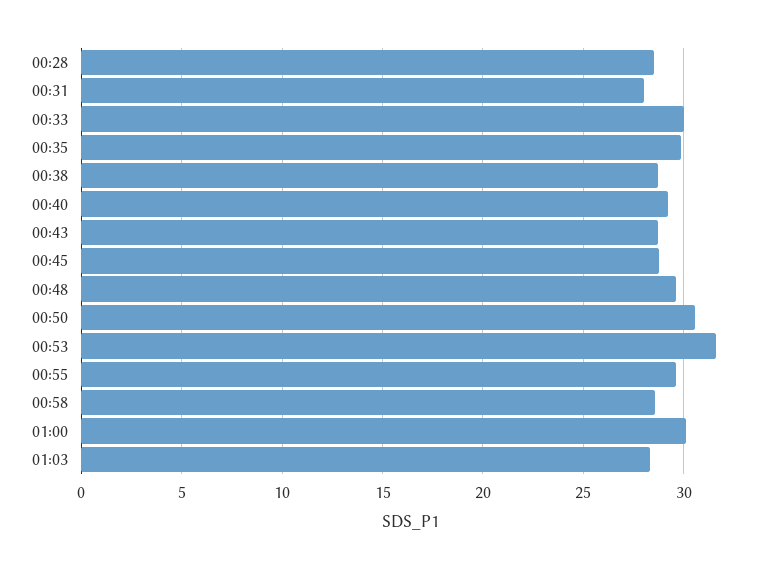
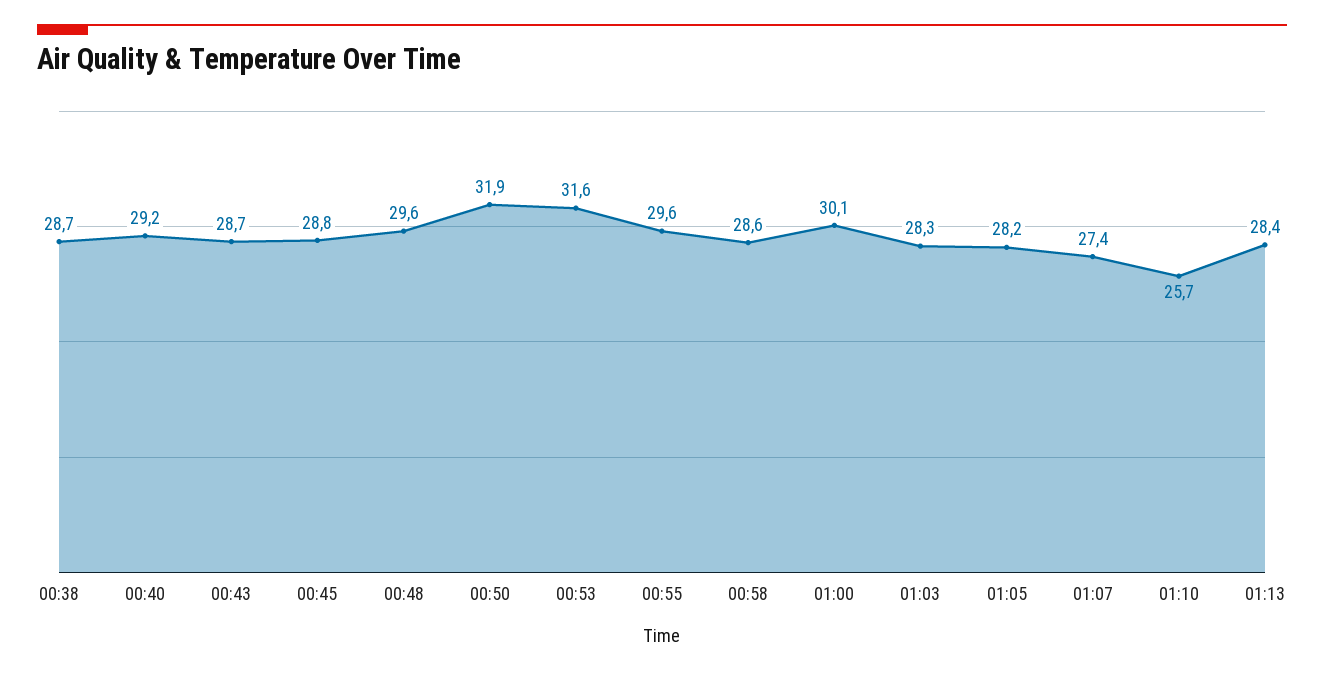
00:28: 28.5 -> none
00:31: 28 -> none
00:33: 30 -> none
00:35: 30 -> none
00:50: 30.5 -> 31.9
01:05: none -> 28.2
01:07: none -> 27.4
01:10: none -> 25.7
01:13: none -> 28.4

